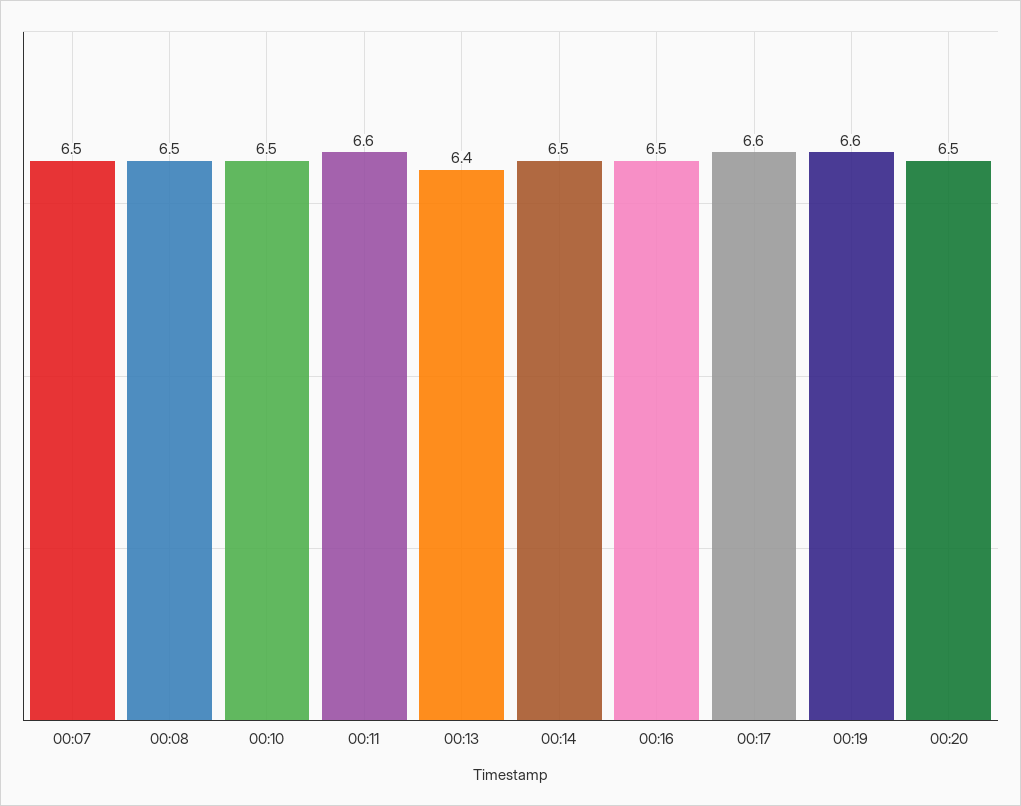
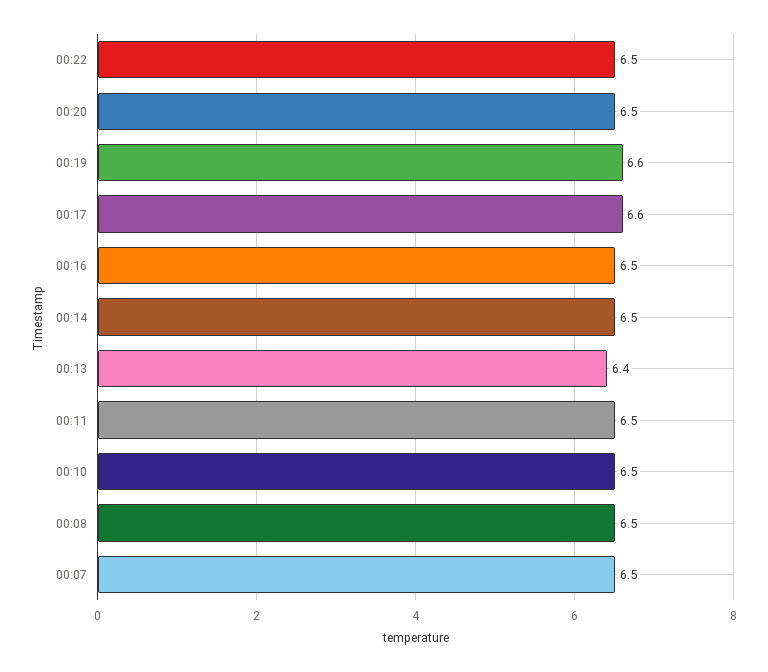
00:11: 6.6 -> 6.5
00:22: none -> 6.5

